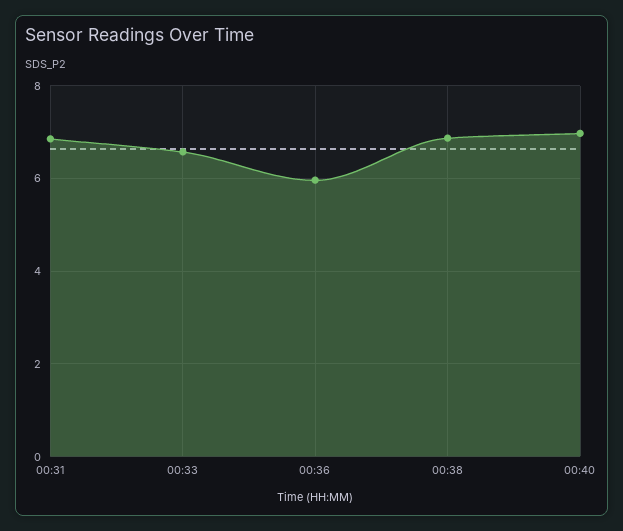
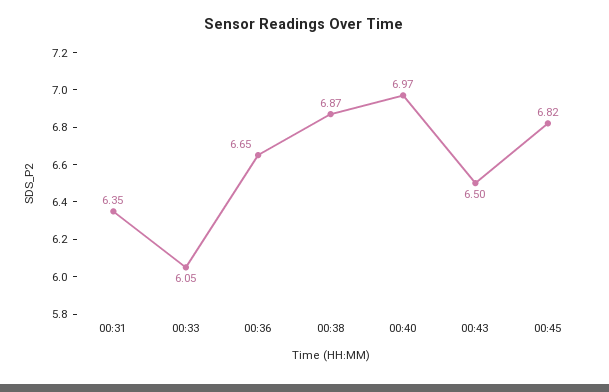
00:31: 6.8 -> 6.35
00:33: 6.6 -> 6.05
00:36: 6 -> 6.65
00:43: none -> 6.5
00:45: none -> 6.82

